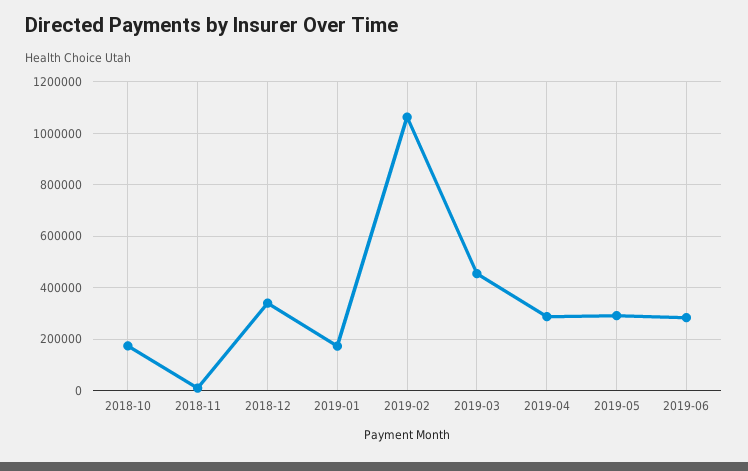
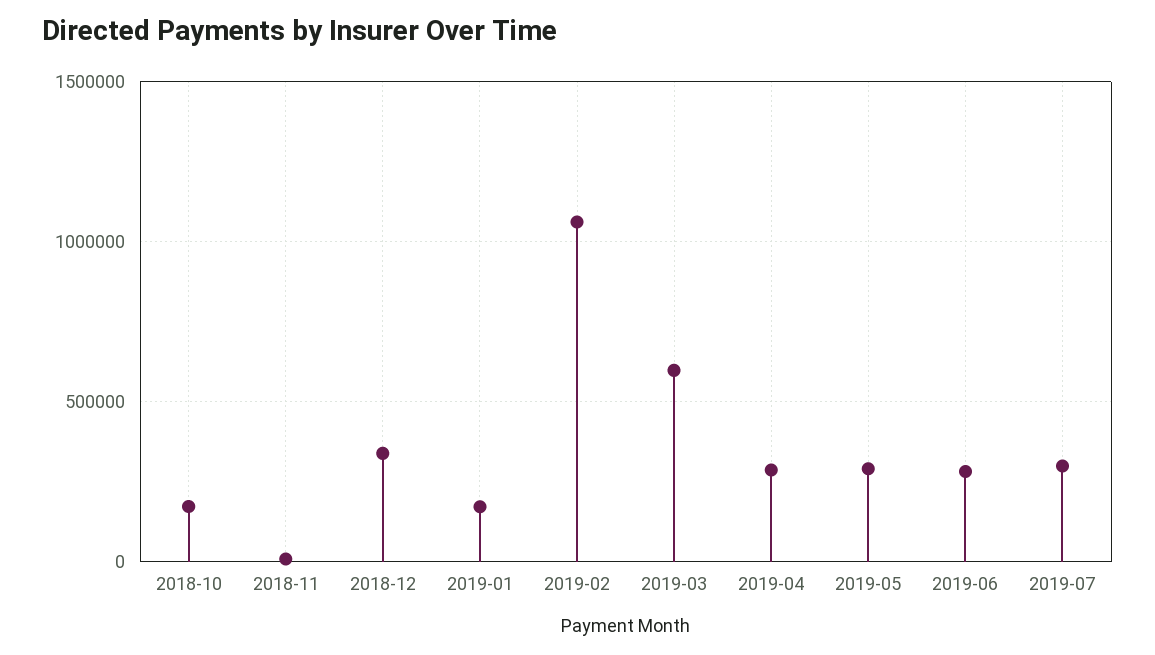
2019-03: 450000 -> 600000
2019-07: none -> 300000

